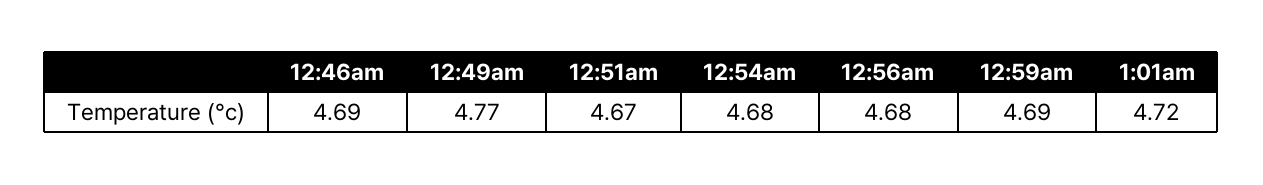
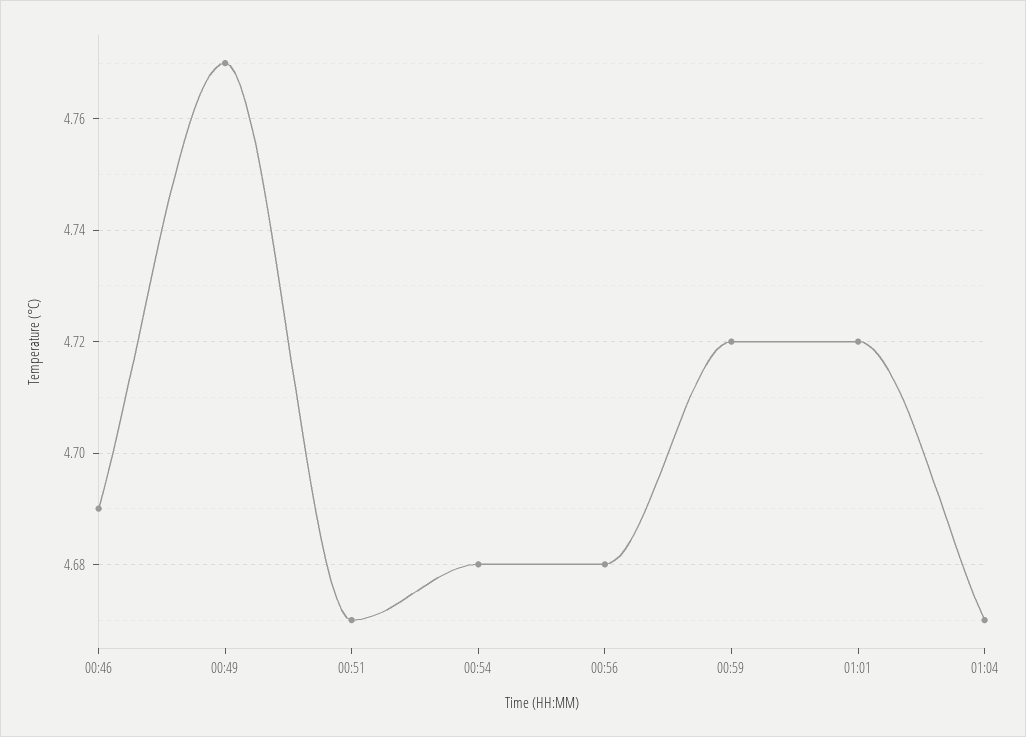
12:59am: 4.69 -> 4.72
01:04: none -> 4.67

